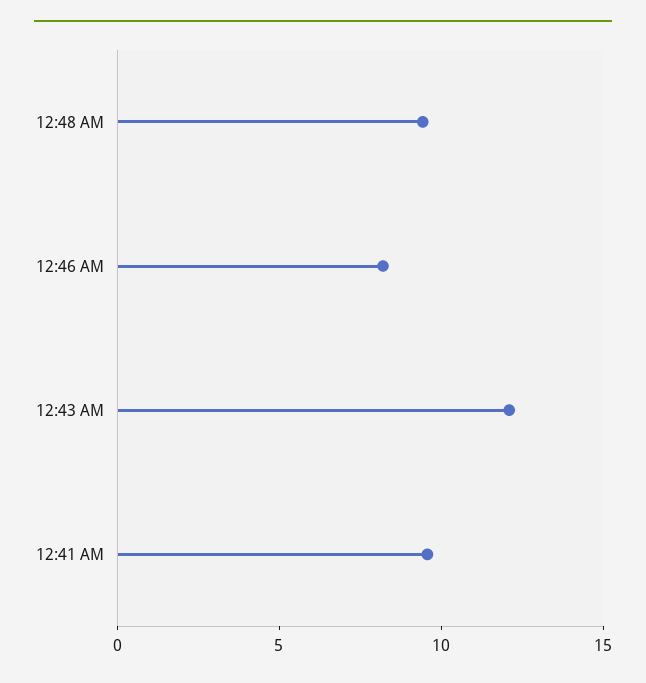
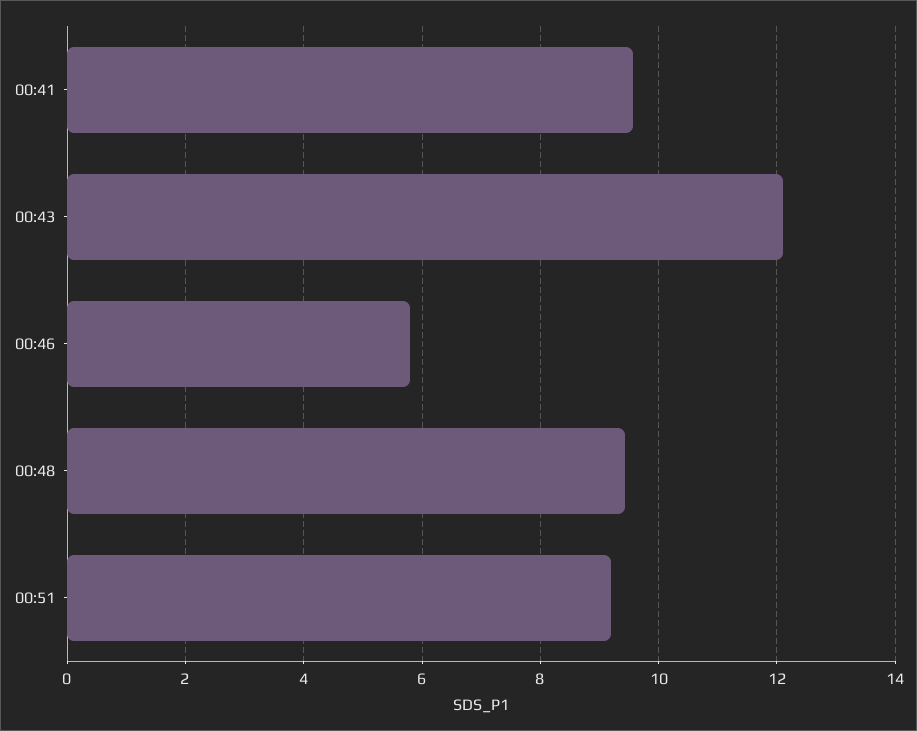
12:46 AM: 8 -> 5.8
00:51: none -> 9.2

